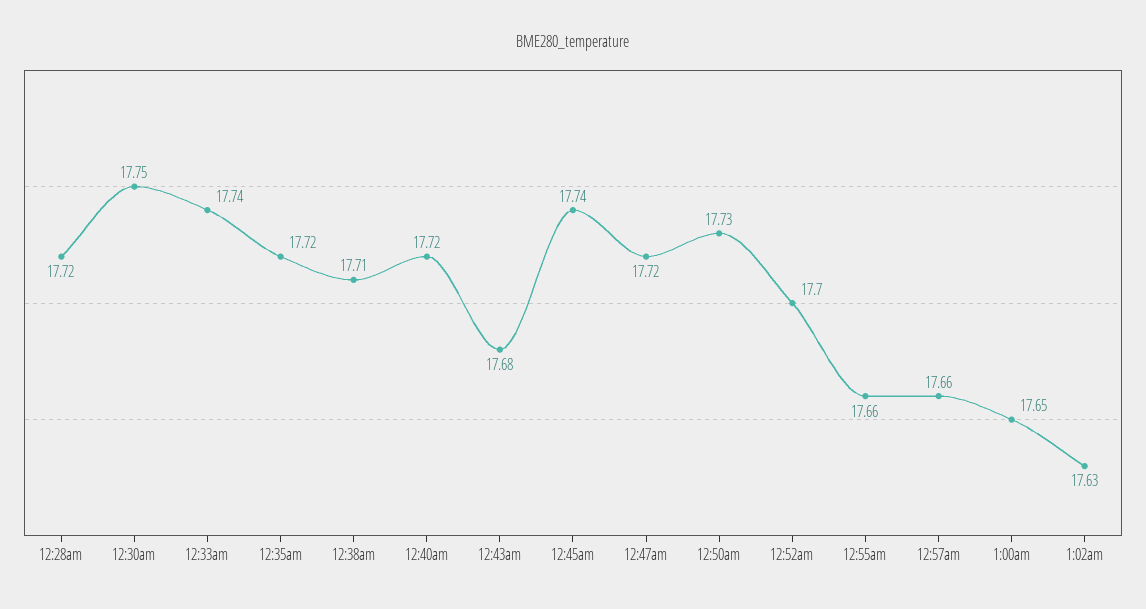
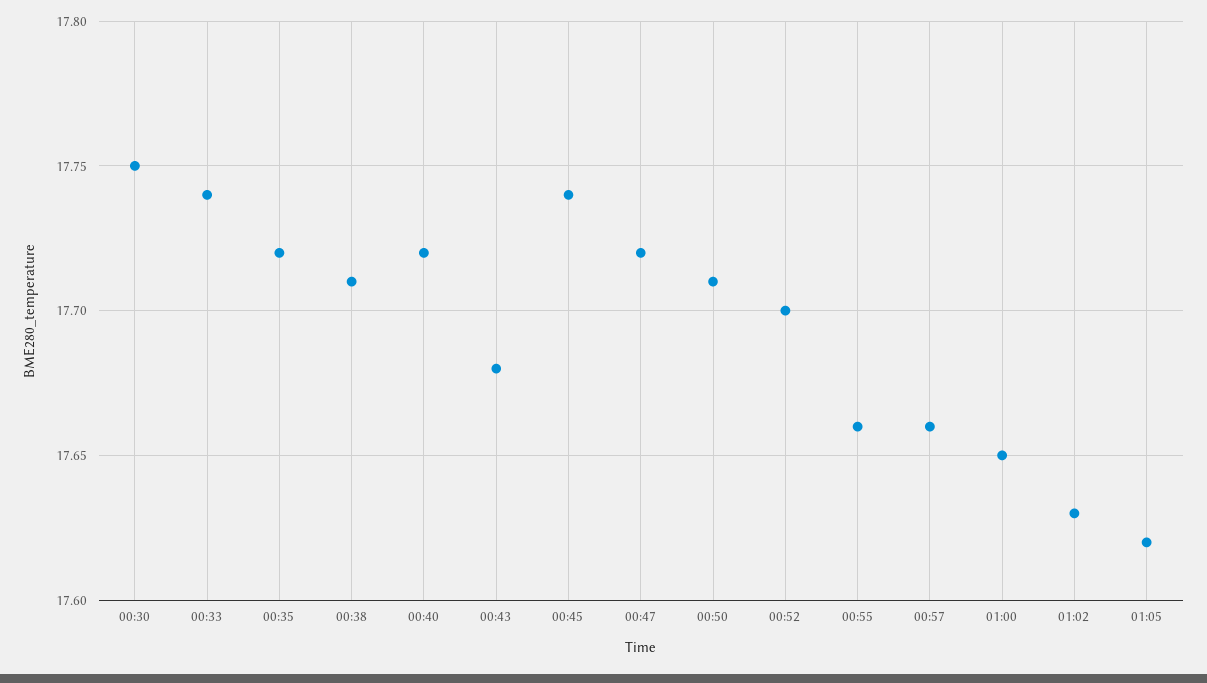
12:28am: 17.72 -> none
12:50am: 17.73 -> 17.71
01:05: none -> 17.62

